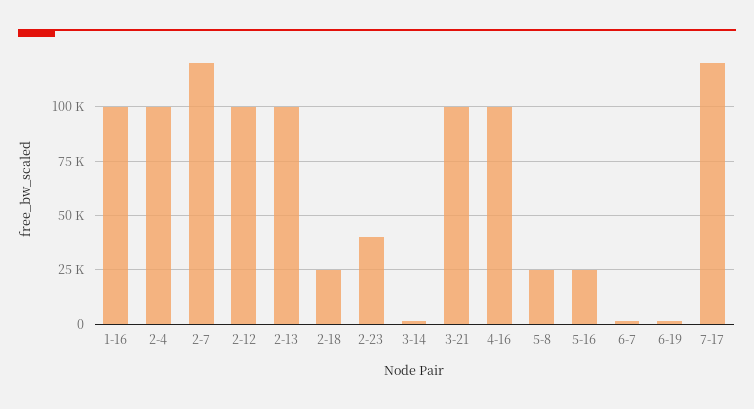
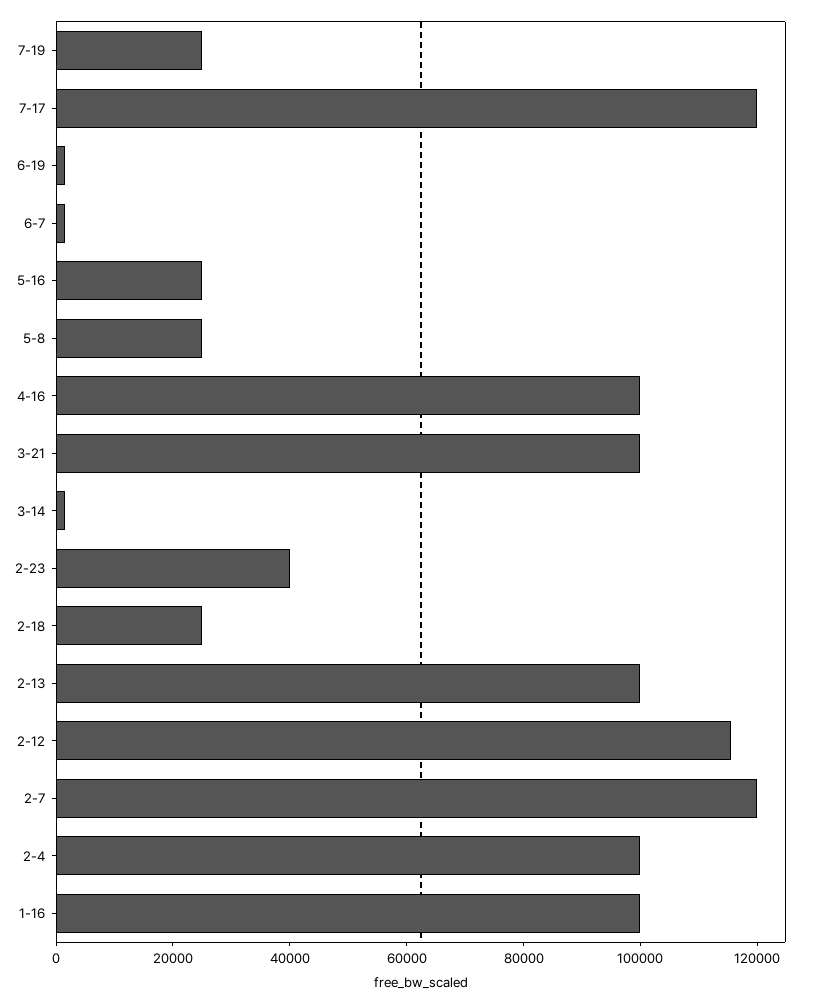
2-12: 100000 -> 115000
7-19: none -> 25000

